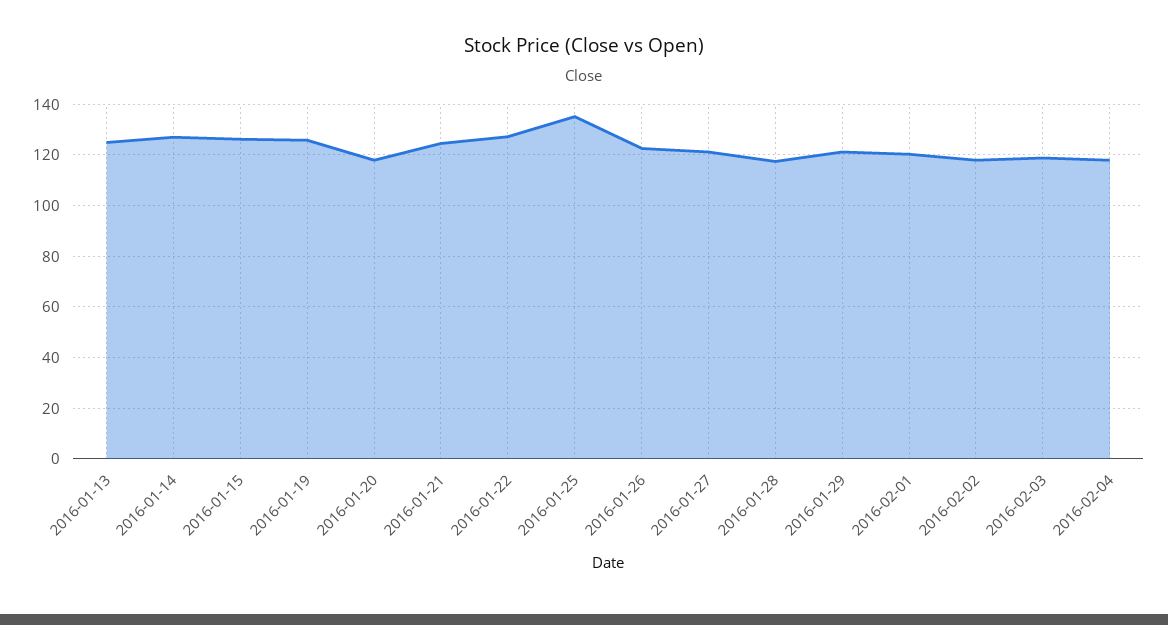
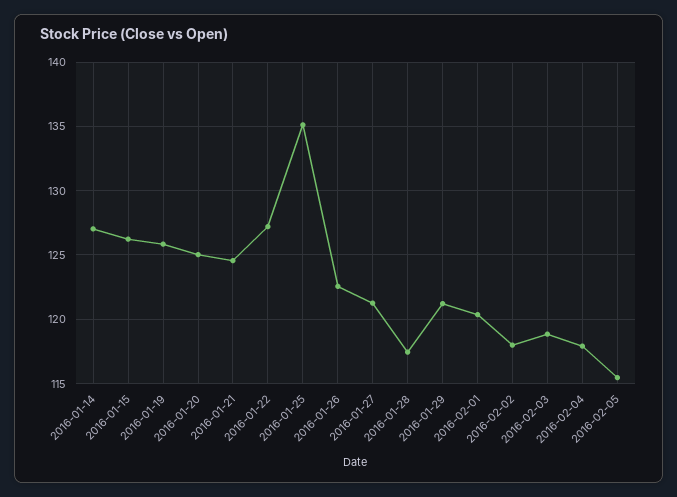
2016-01-13: 125 -> none
2016-01-20: 117.5 -> 125
2016-02-05: none -> 115.5

